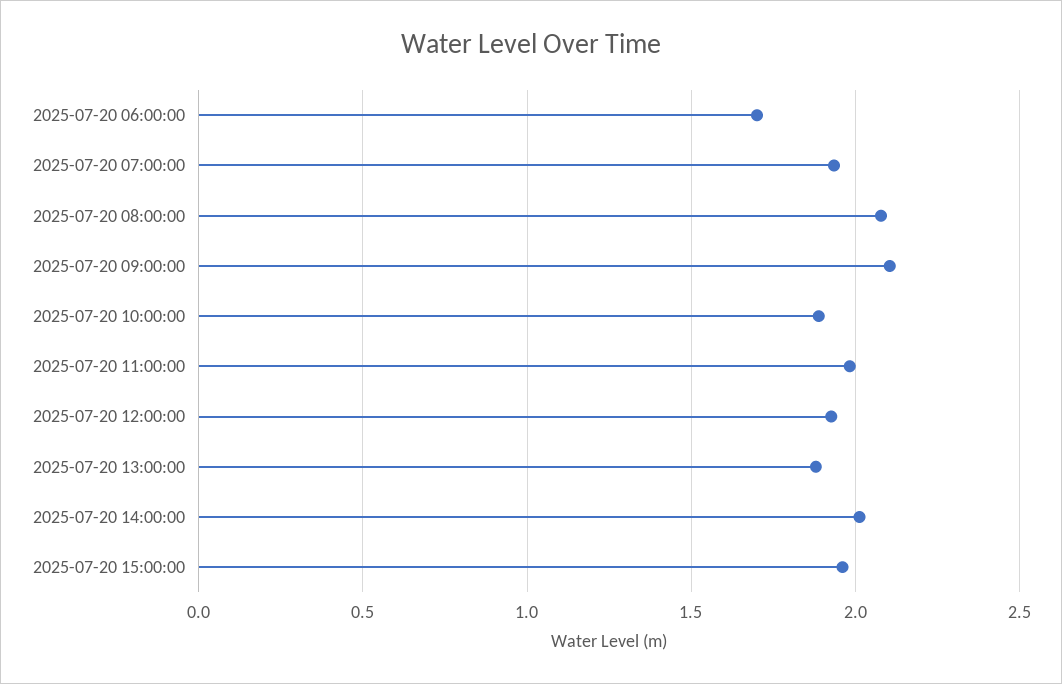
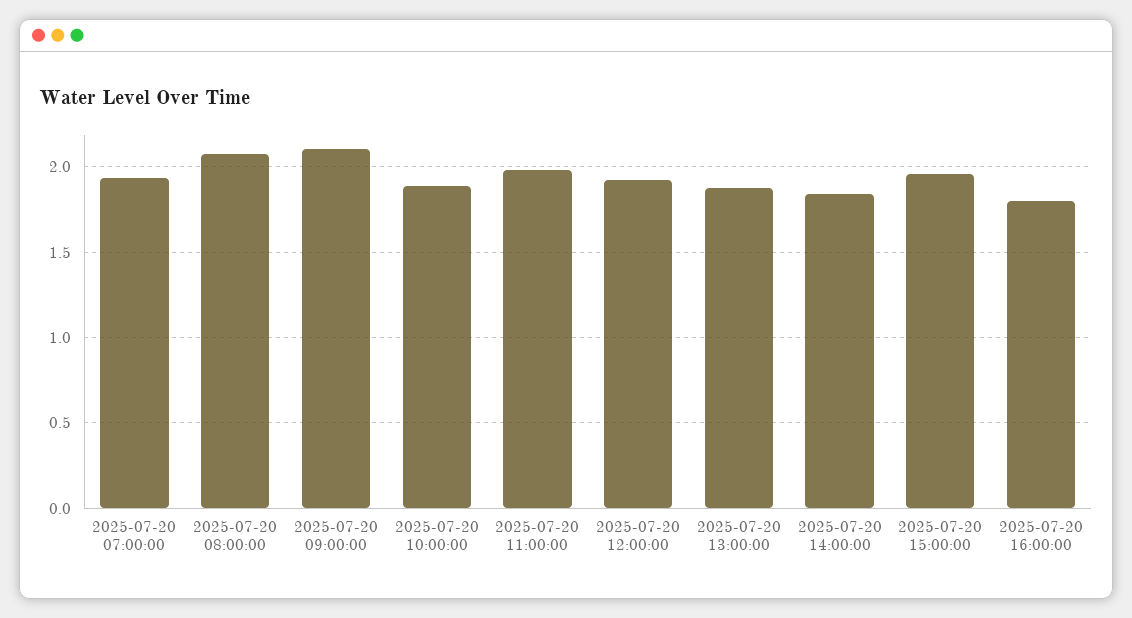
2025-07-20 06:00:00: 1.7 -> none
2025-07-20 14:00:00: 2 -> 1.85
2025-07-20 16:00:00: none -> 1.8

